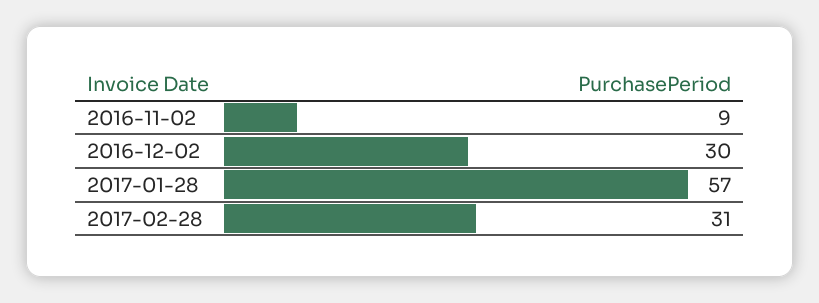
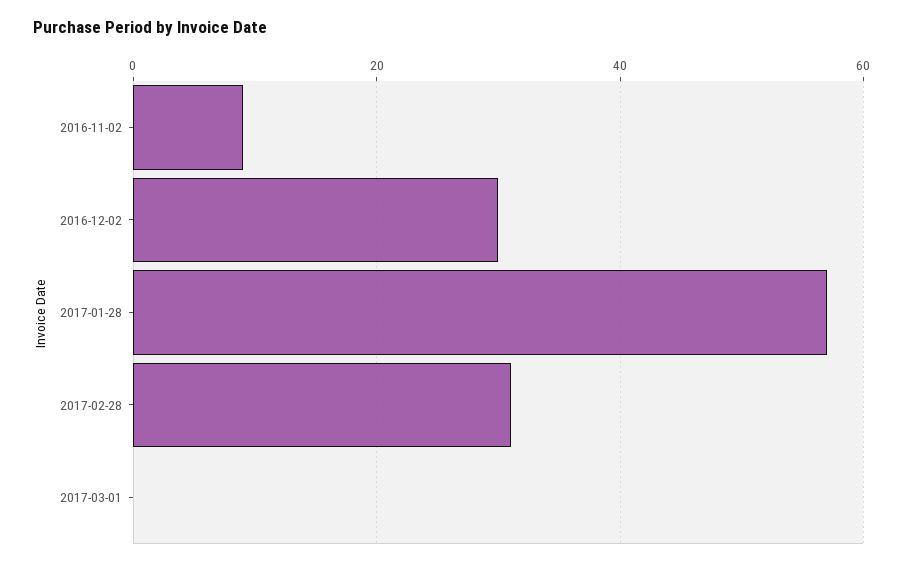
2017-03-01: none -> 0

